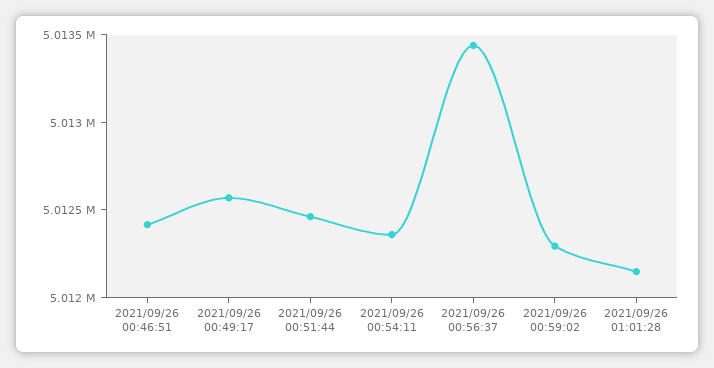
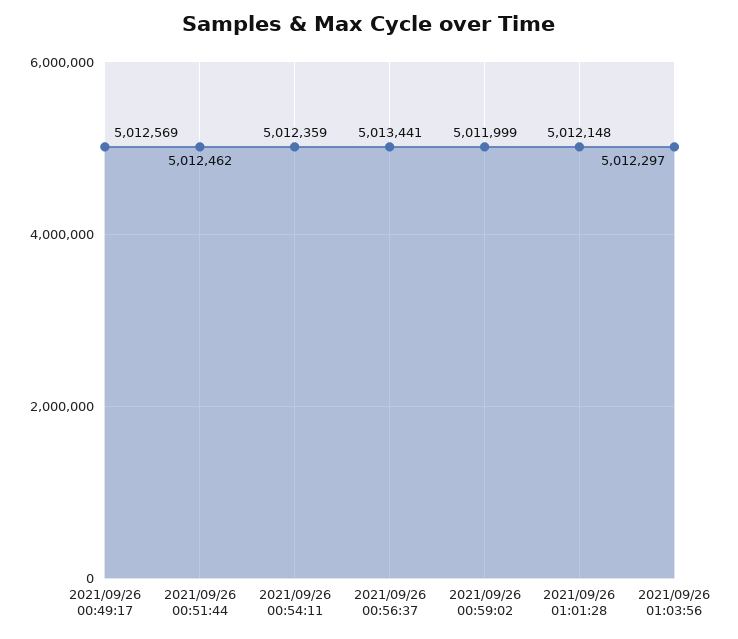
2021/09/26 00:46:51: 5012400 -> none
2021/09/26 00:59:02: 5012300 -> 5011999
2021/09/26 01:03:56: none -> 5012297

